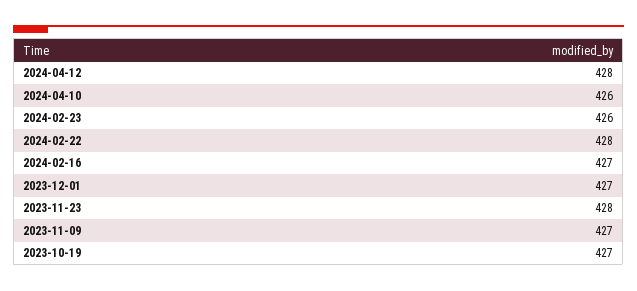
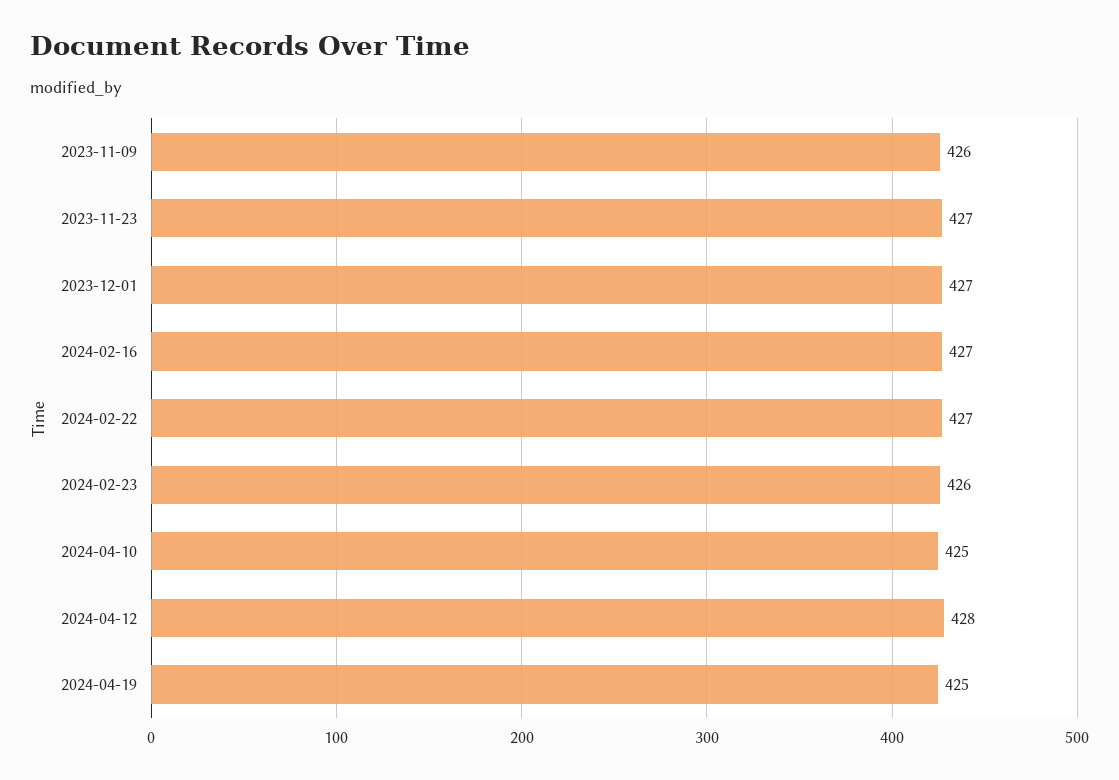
2024-04-10: 426 -> 425
2024-02-22: 428 -> 427
2023-11-23: 428 -> 427
2023-11-09: 427 -> 426
2023-10-19: 427 -> none
2024-04-19: none -> 425

